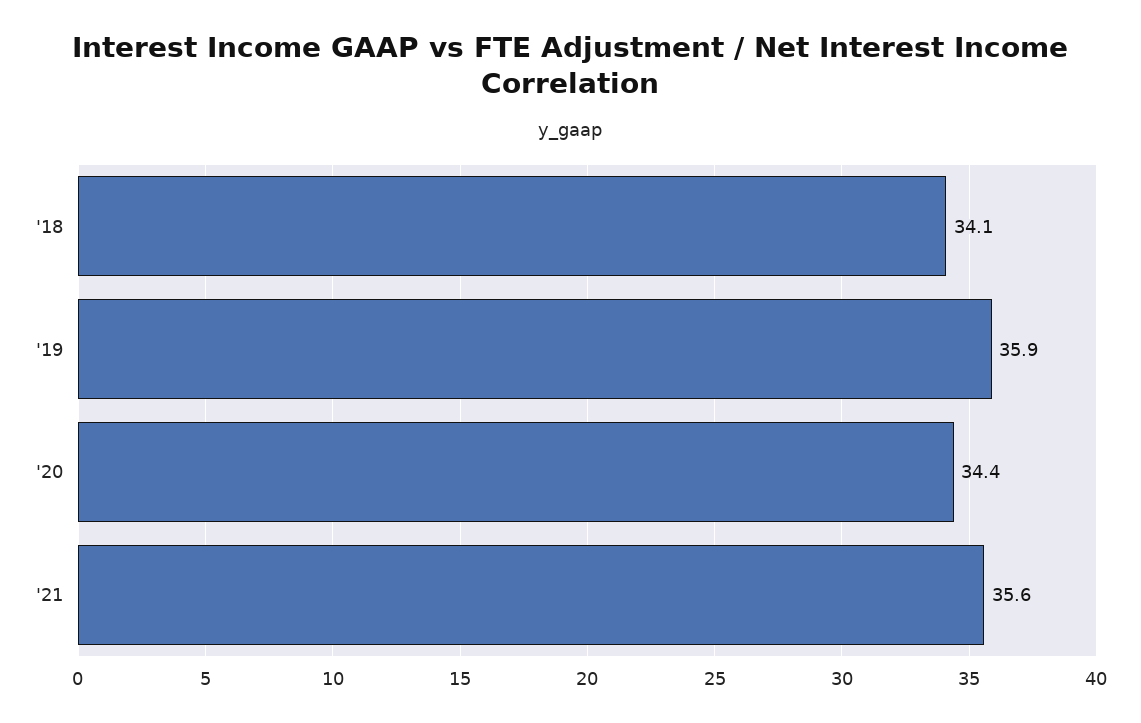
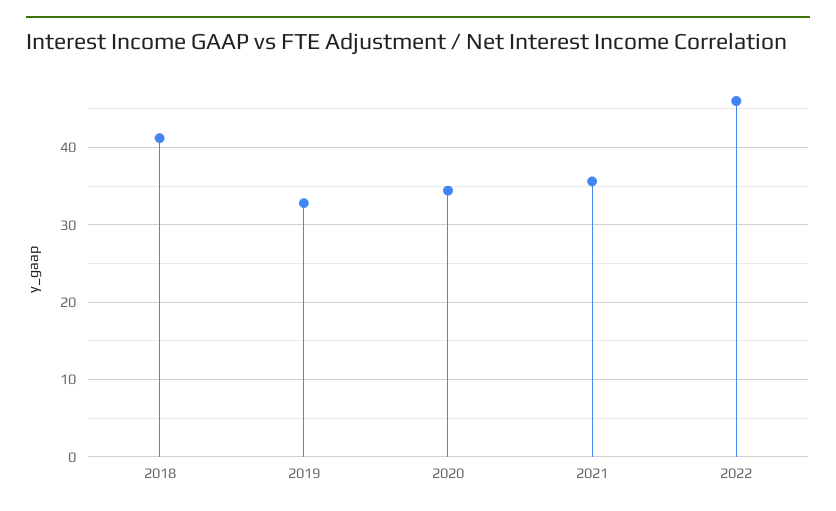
'18: 34.1 -> 41
'19: 35.9 -> 33
2022: none -> 46

